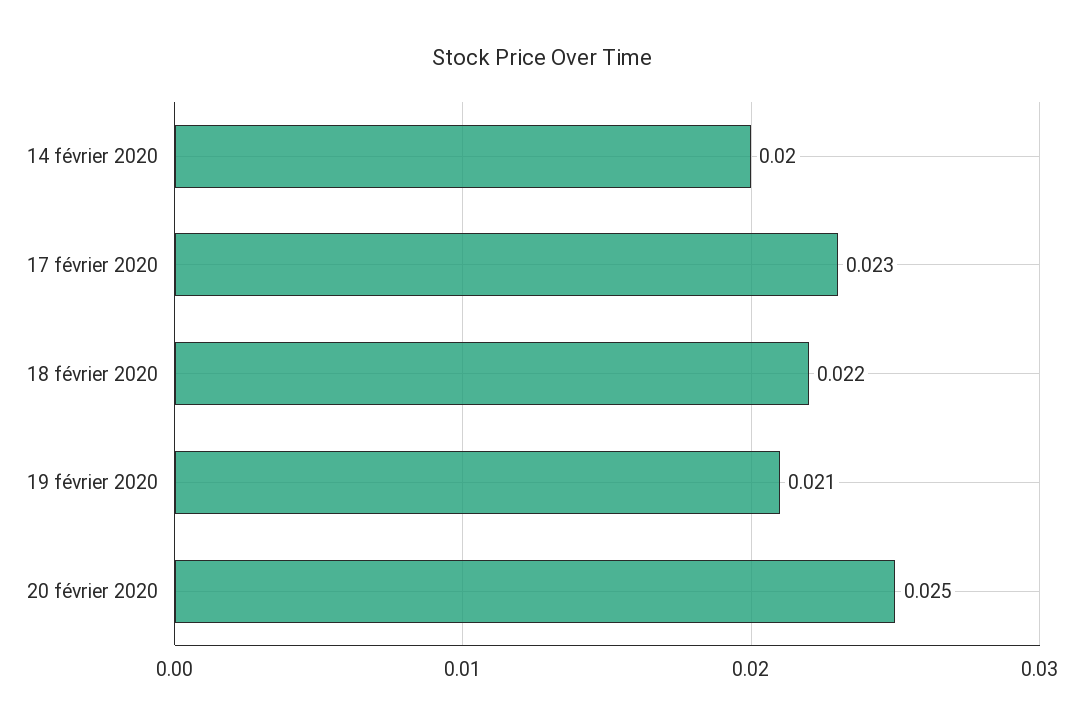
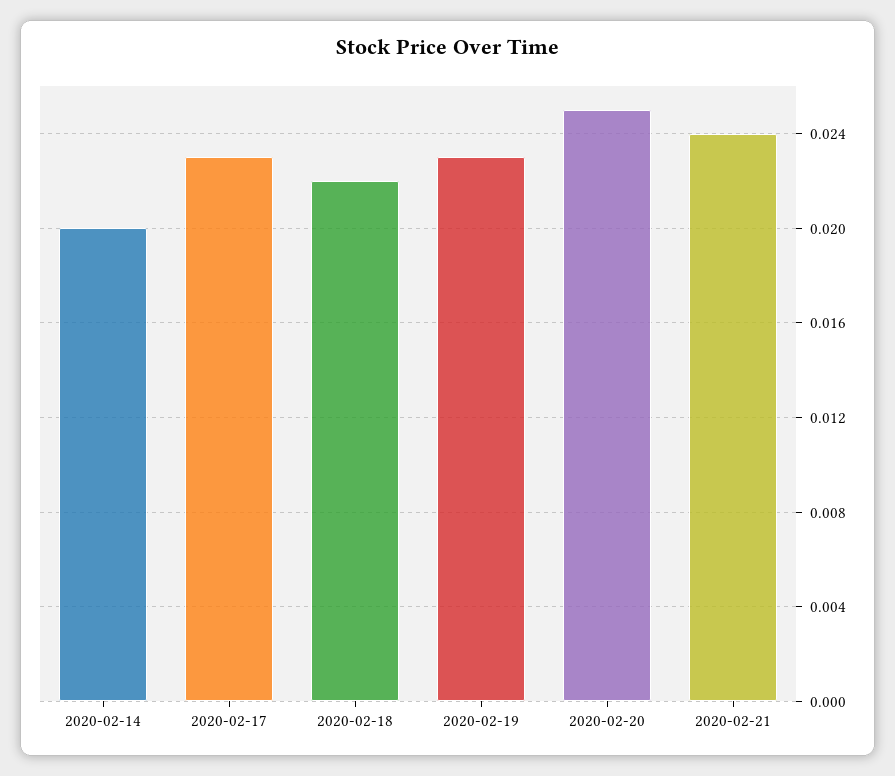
19 février 2020: 0.021 -> 0.023
2020-02-21: none -> 0.024

